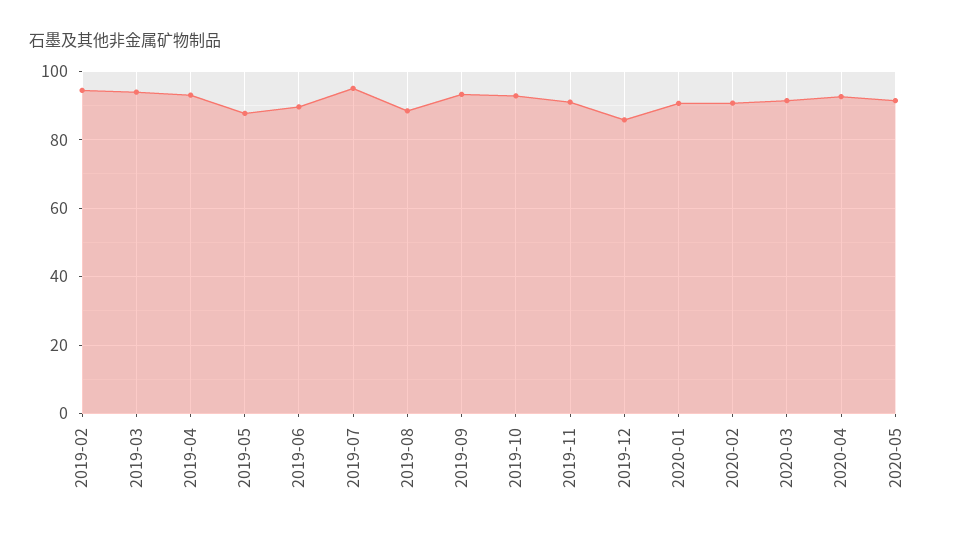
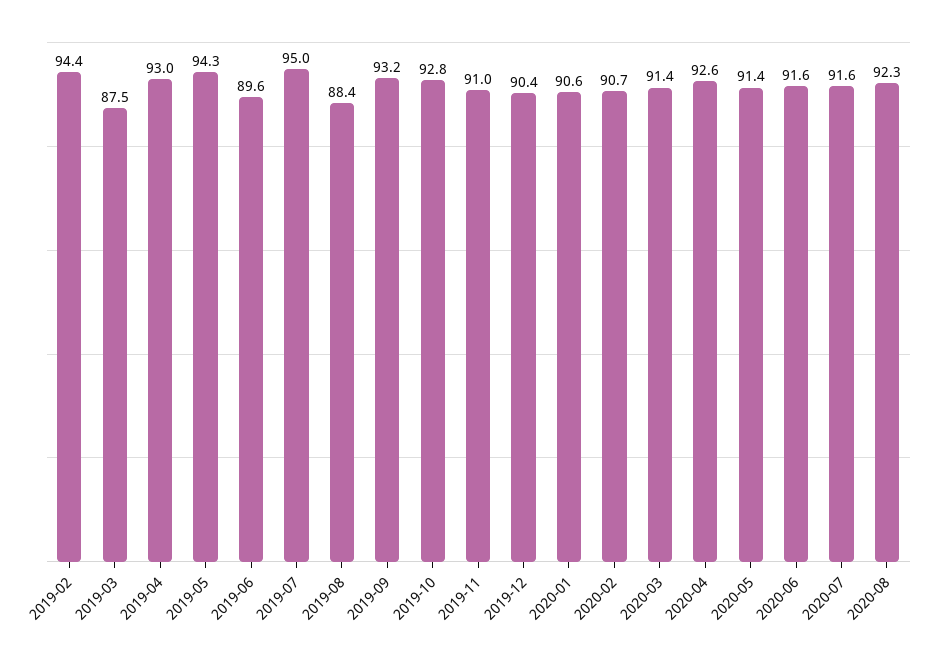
2019-03: 94 -> 87.5
2019-05: 88 -> 94.3
2019-12: 86 -> 90.4
2020-06: none -> 91.6
2020-07: none -> 91.6
2020-08: none -> 92.3

